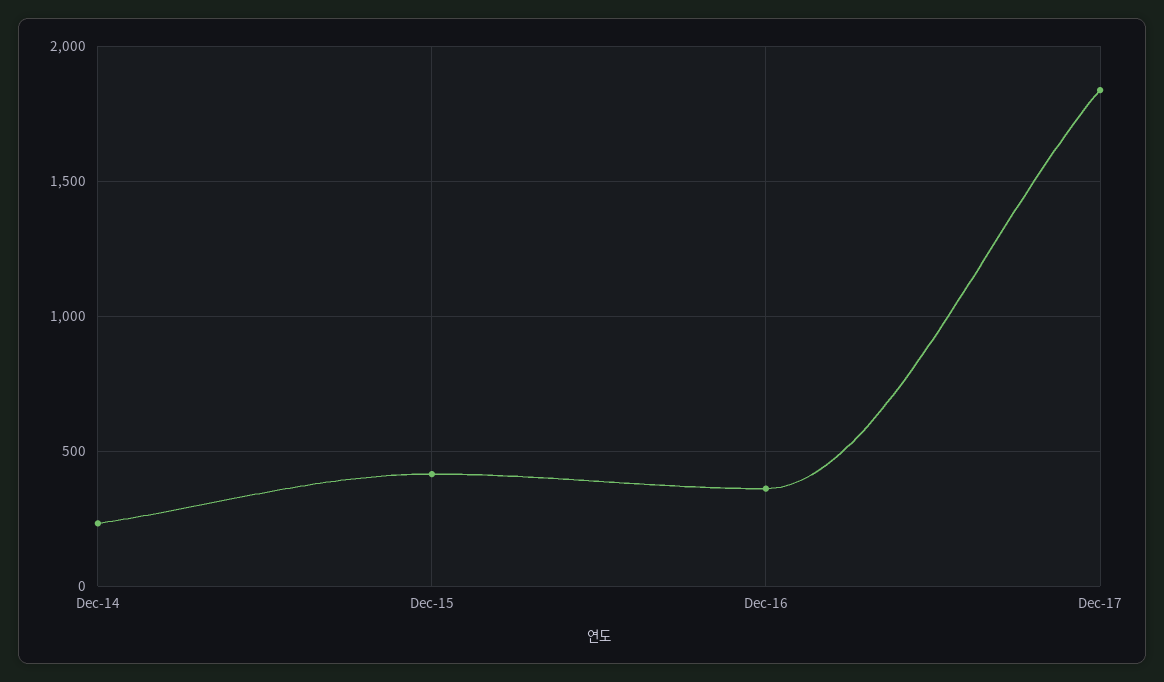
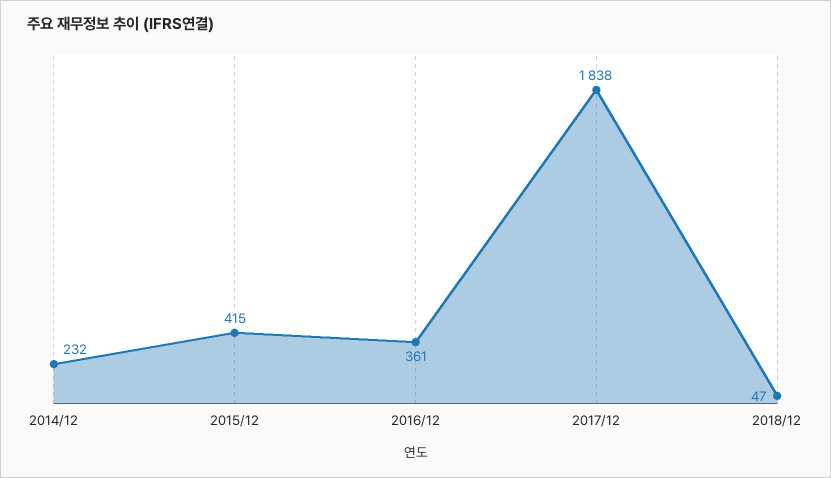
2018/12: none -> 47

